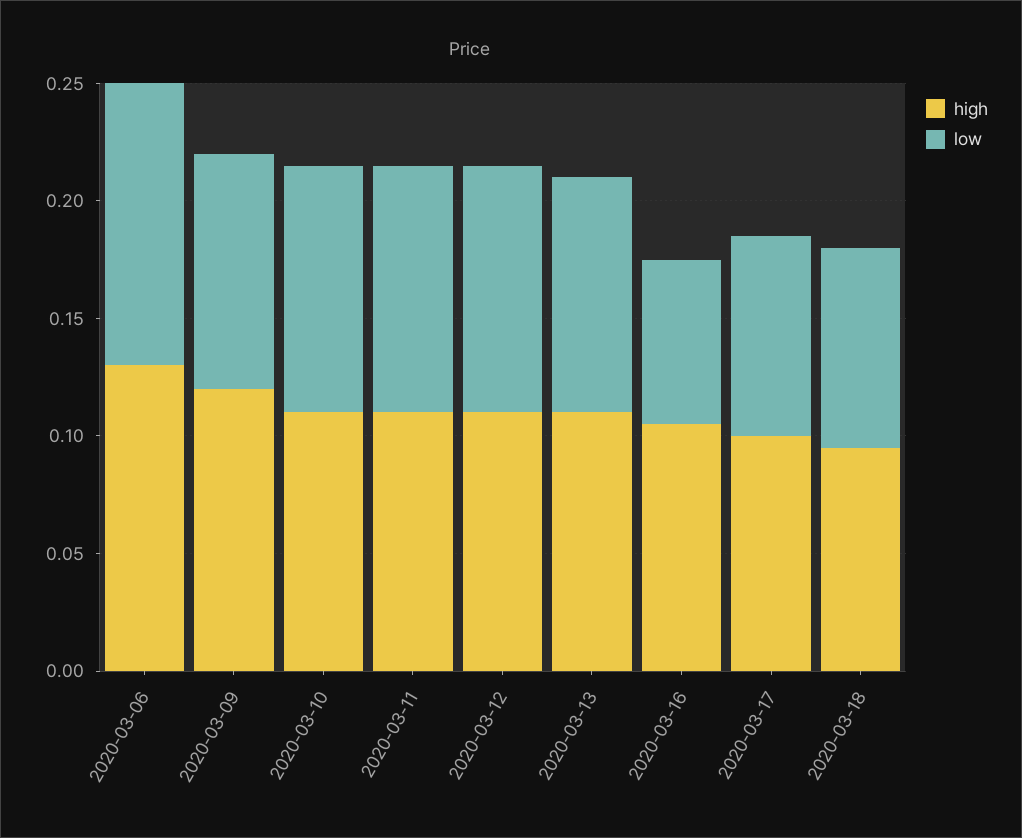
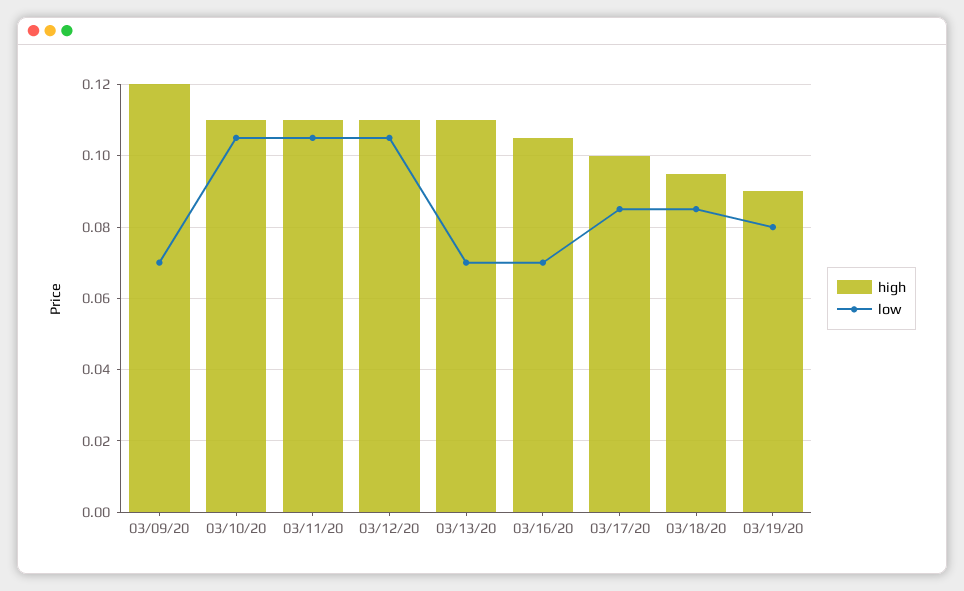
high, 2020-03-06: 0.13 -> none
low, 2020-03-06: 0.12 -> none
low, 2020-03-09: 0.1 -> 0.07
low, 2020-03-13: 0.1 -> 0.07
high, 03/19/20: none -> 0.09
low, 03/19/20: none -> 0.08

